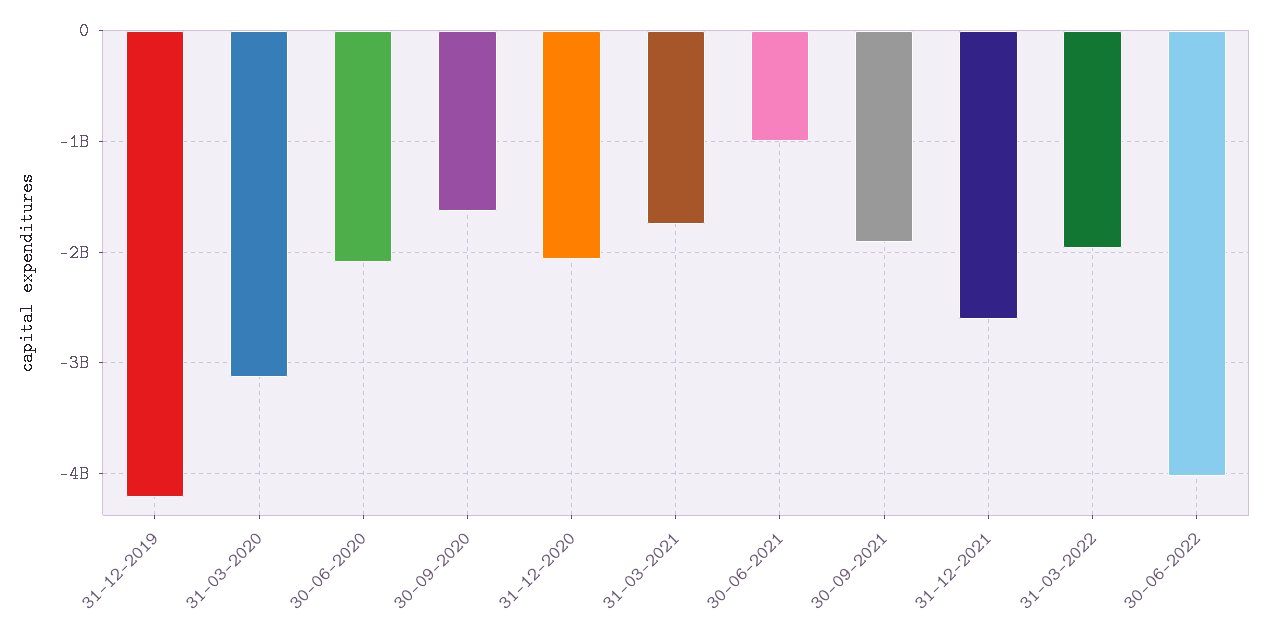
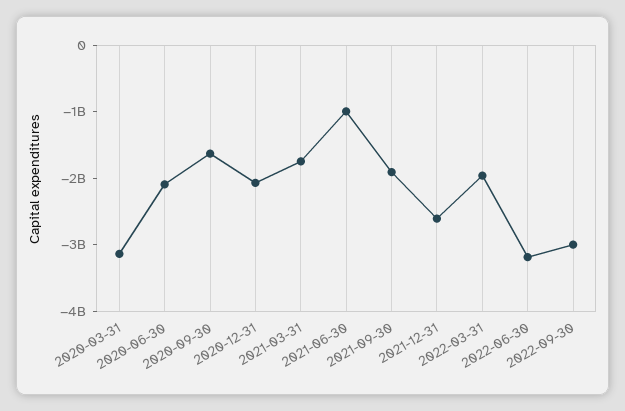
31-12-2019: -4200000000 -> none
30-06-2022: -4000000000 -> -3200000000
2022-09-30: none -> -3000000000

